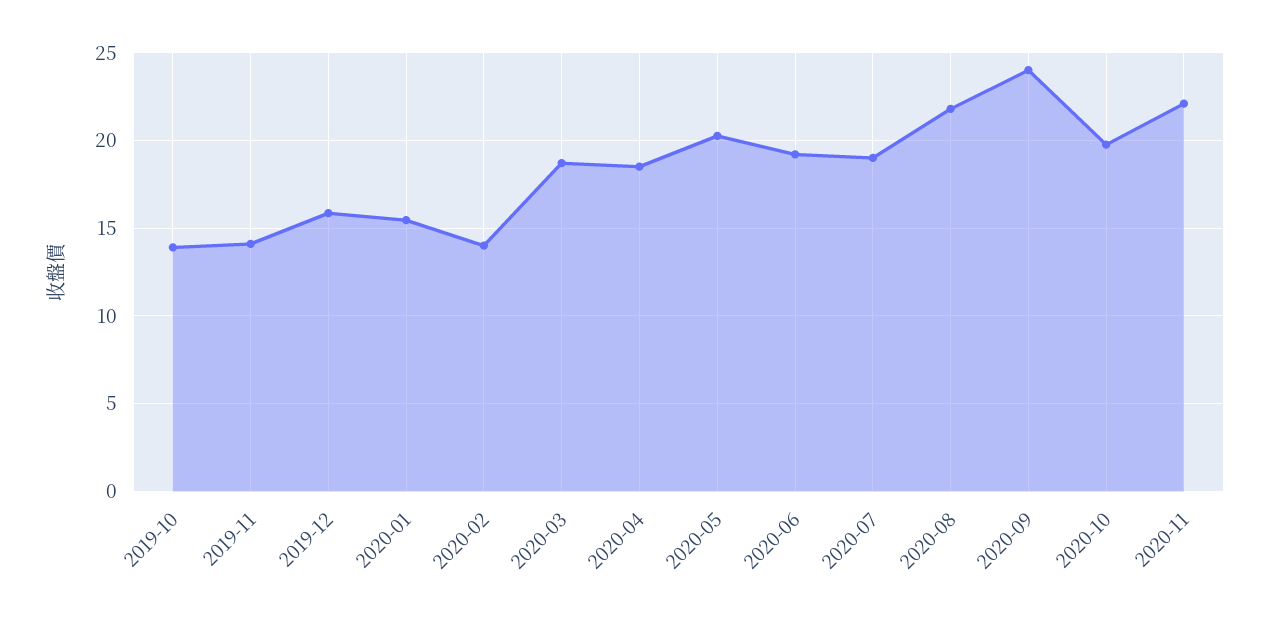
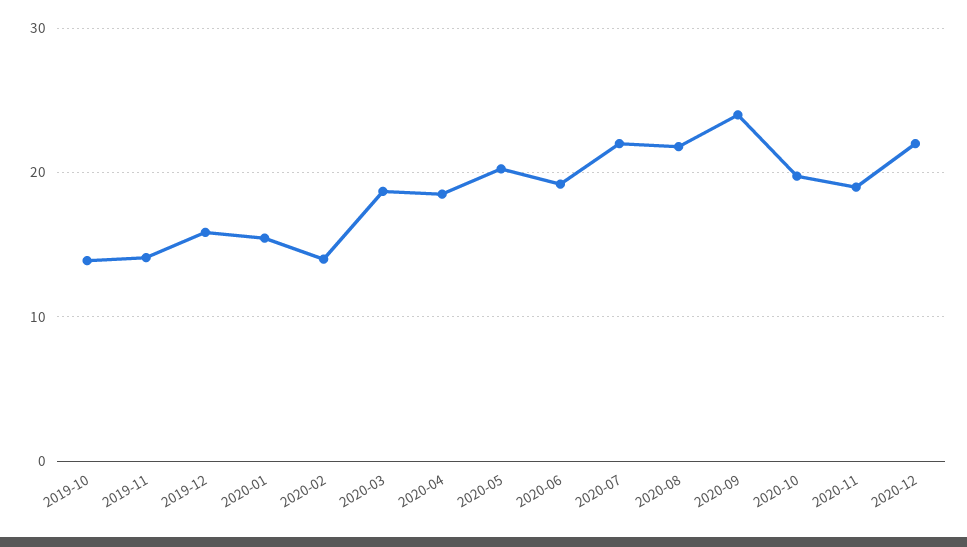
2020-07: 19 -> 22
2020-11: 22 -> 19
2020-12: none -> 22

